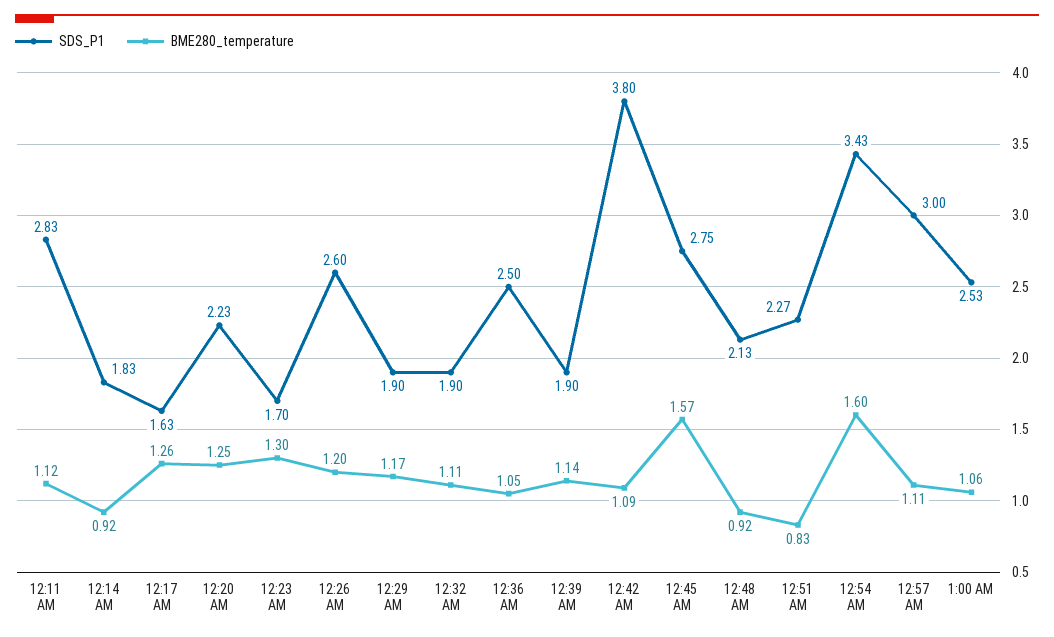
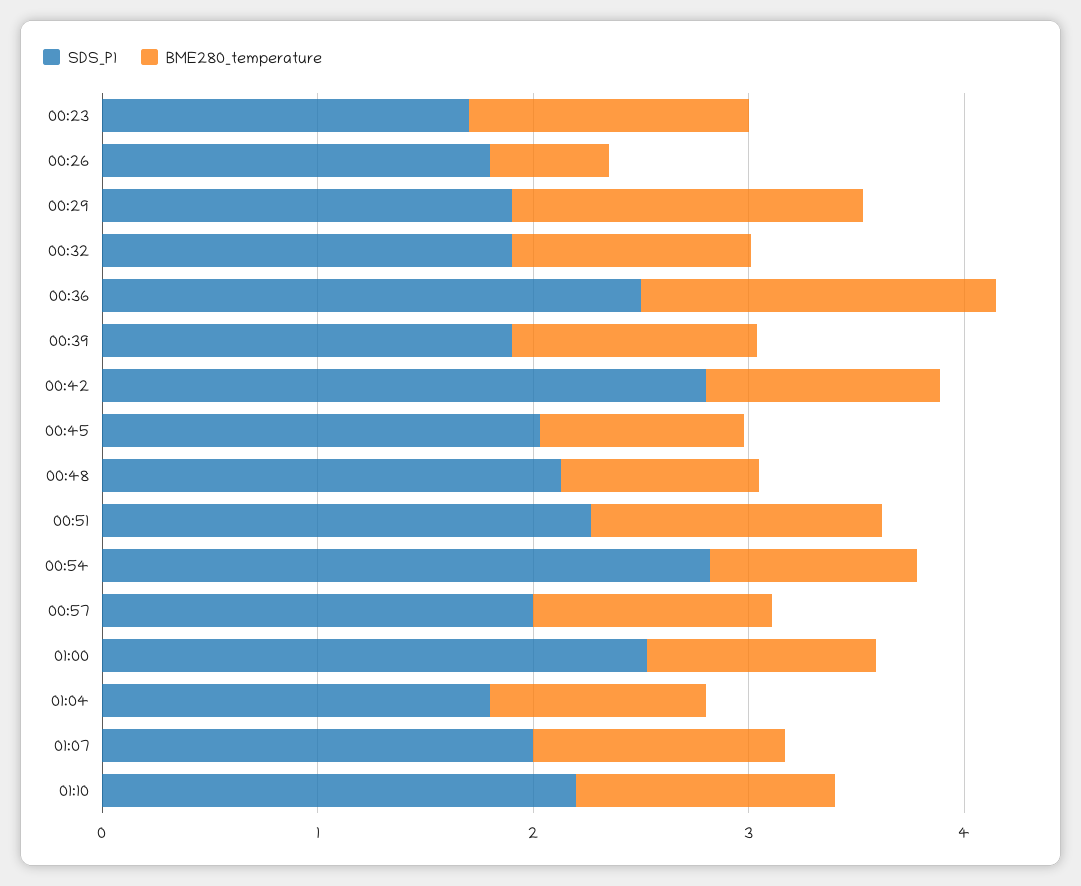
SDS_P1, 12:11 AM: 2.83 -> none
BME280_temperature, 12:11 AM: 1.12 -> none
SDS_P1, 12:14 AM: 1.83 -> none
BME280_temperature, 12:14 AM: 0.92 -> none
SDS_P1, 12:17 AM: 1.63 -> none
BME280_temperature, 12:17 AM: 1.26 -> none
SDS_P1, 12:20 AM: 2.23 -> none
BME280_temperature, 12:20 AM: 1.25 -> none
SDS_P1, 12:26 AM: 2.6 -> 1.8
BME280_temperature, 12:26 AM: 1.2 -> 0.6
BME280_temperature, 12:29 AM: 1.17 -> 1.6
BME280_temperature, 12:36 AM: 1.05 -> 1.6
SDS_P1, 12:42 AM: 3.8 -> 2.8
SDS_P1, 12:45 AM: 2.75 -> 2
BME280_temperature, 12:45 AM: 1.57 -> 1
BME280_temperature, 12:51 AM: 0.83 -> 1.4
SDS_P1, 12:54 AM: 3.43 -> 2.8
BME280_temperature, 12:54 AM: 1.6 -> 1
SDS_P1, 12:57 AM: 3 -> 2
SDS_P1, 01:04: none -> 1.8
BME280_temperature, 01:04: none -> 1
SDS_P1, 01:07: none -> 2
BME280_temperature, 01:07: none -> 1.2
SDS_P1, 01:10: none -> 2.2
BME280_temperature, 01:10: none -> 1.2

